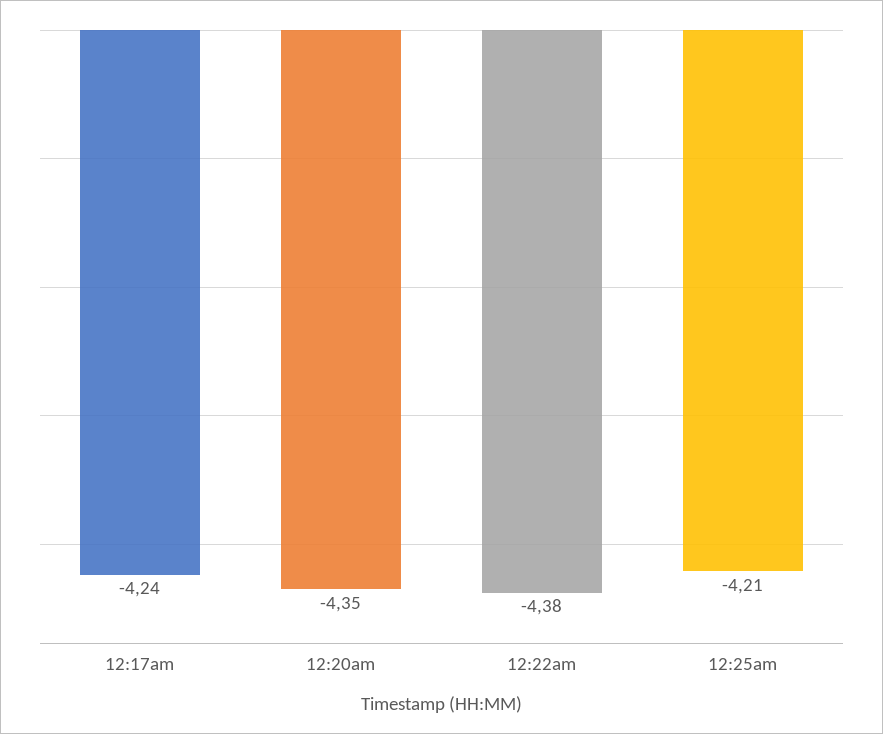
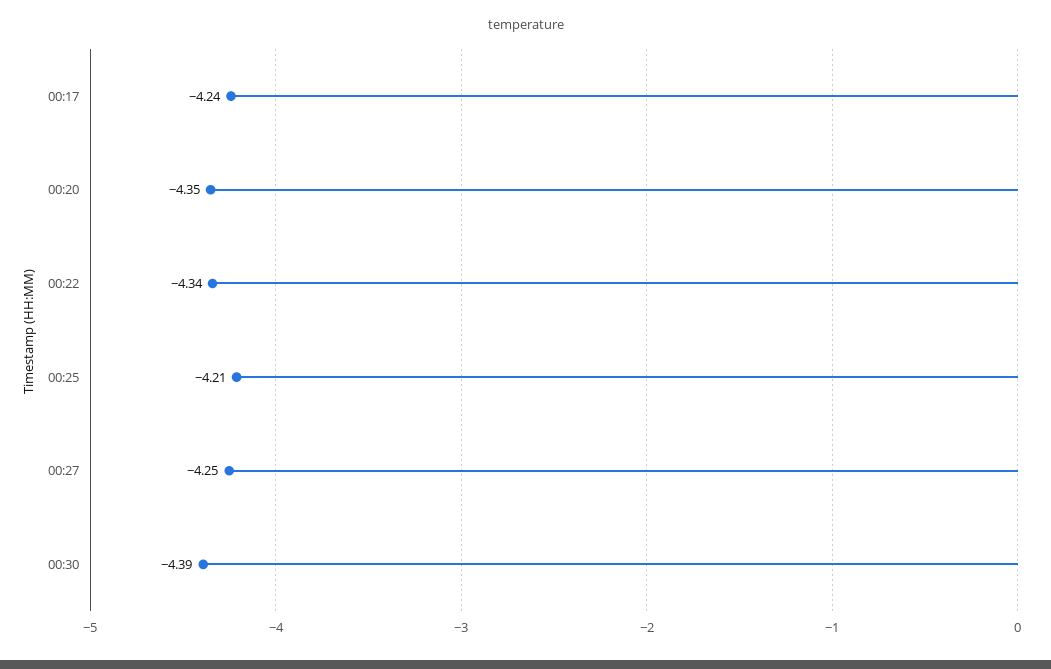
12:22am: -4.38 -> -4.34
00:27: none -> -4.25
00:30: none -> -4.39

